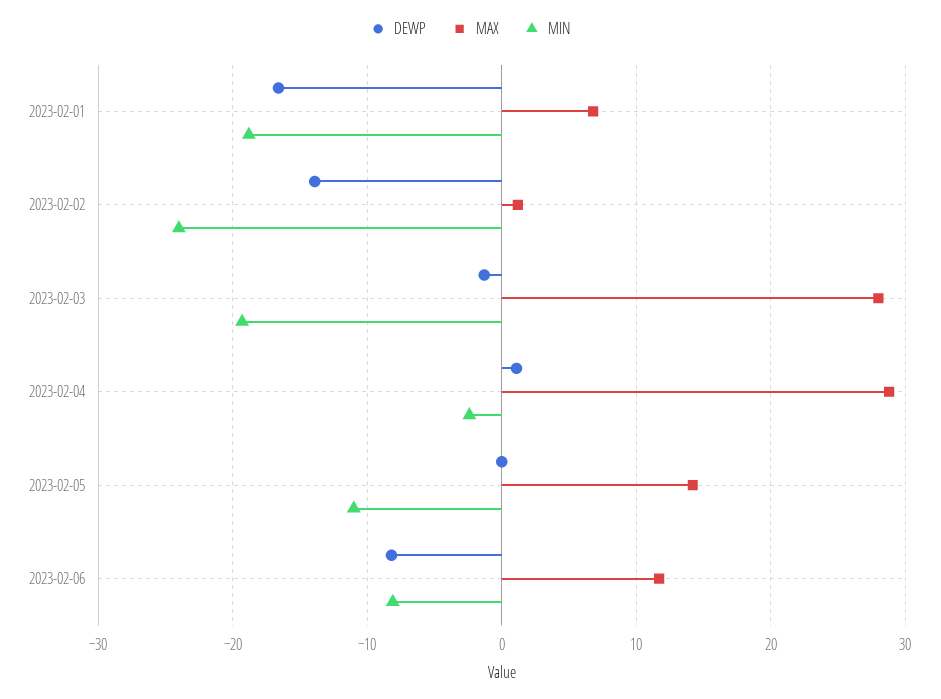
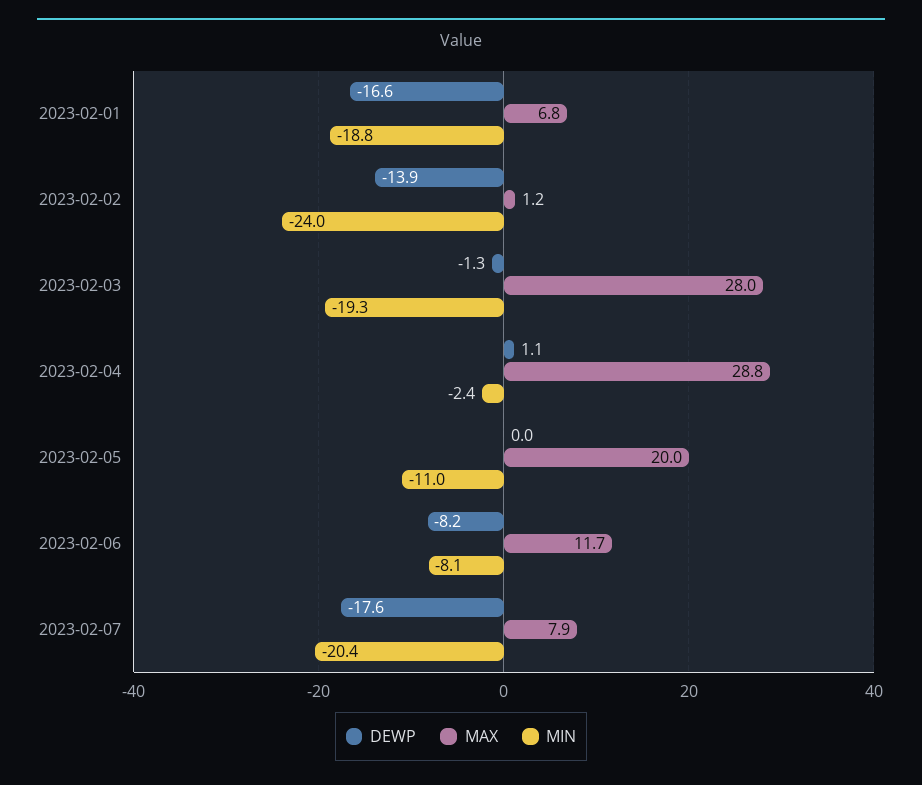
MAX, 2023-02-05: 14 -> 20
DEWP, 2023-02-07: none -> -17.6
MAX, 2023-02-07: none -> 7.9
MIN, 2023-02-07: none -> -20.4

